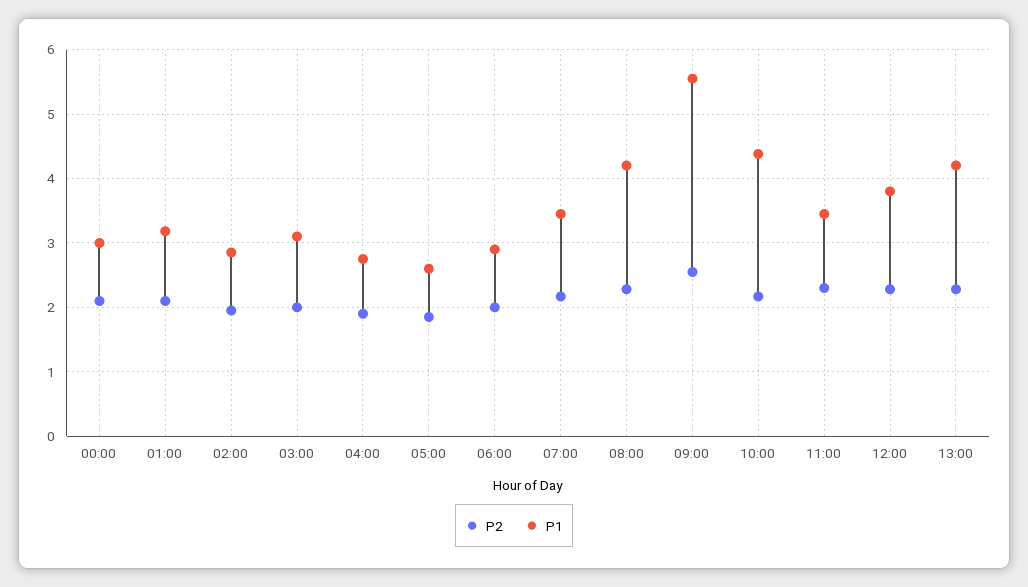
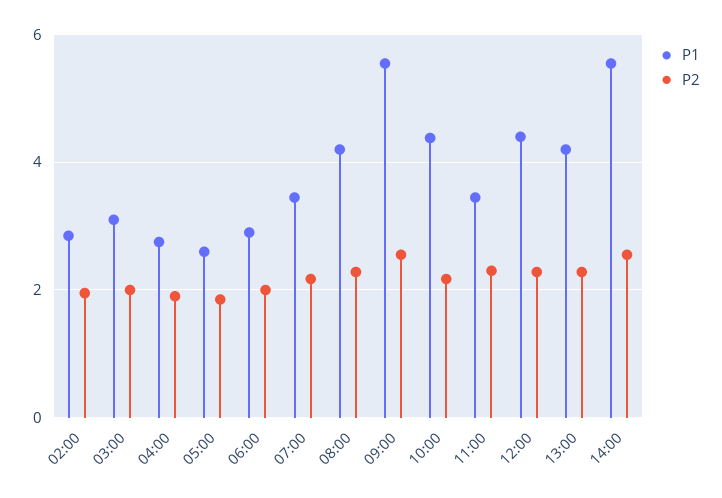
P2, 00:00: 2.1 -> none
P1, 00:00: 3 -> none
P2, 01:00: 2.1 -> none
P1, 01:00: 3.2 -> none
P1, 12:00: 3.8 -> 4.4
P1, 14:00: none -> 5.6
P2, 14:00: none -> 2.6

